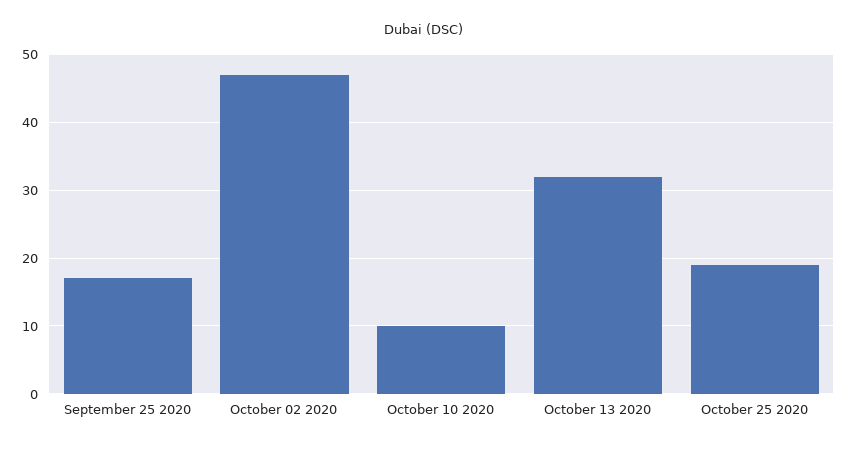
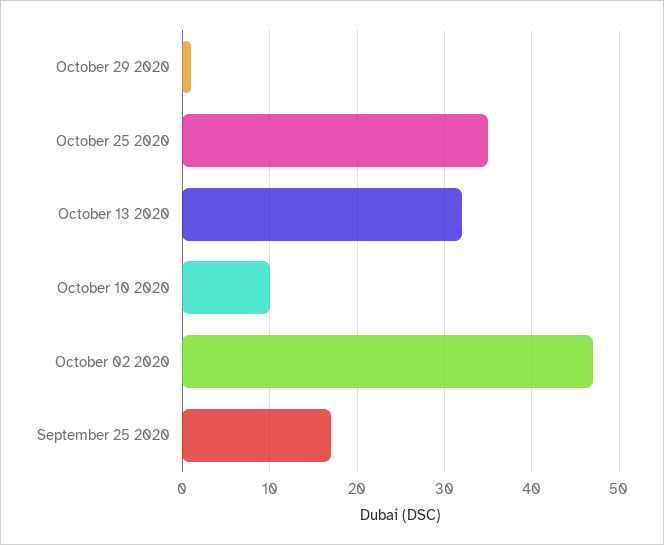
October 25 2020: 19 -> 35
October 29 2020: none -> 1

